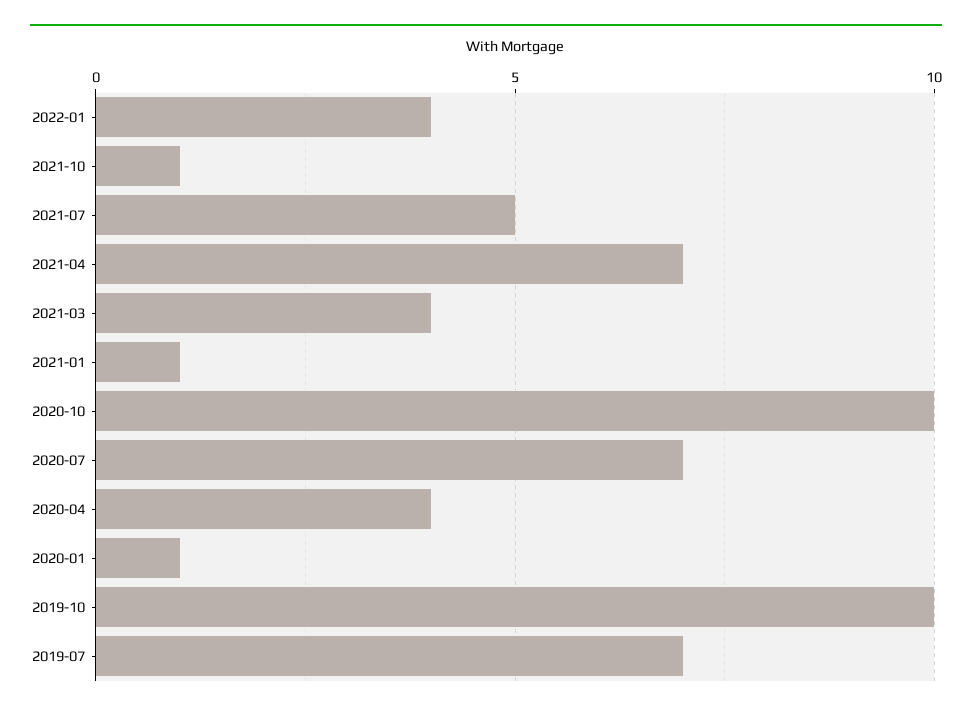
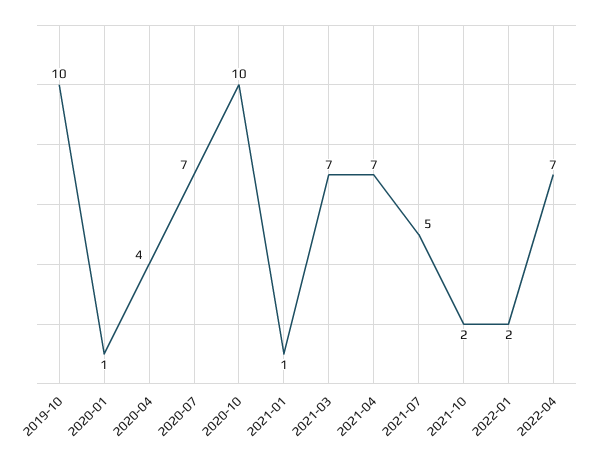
2022-01: 4 -> 2
2021-10: 1 -> 2
2021-03: 4 -> 7
2019-07: 7 -> none
2022-04: none -> 7

